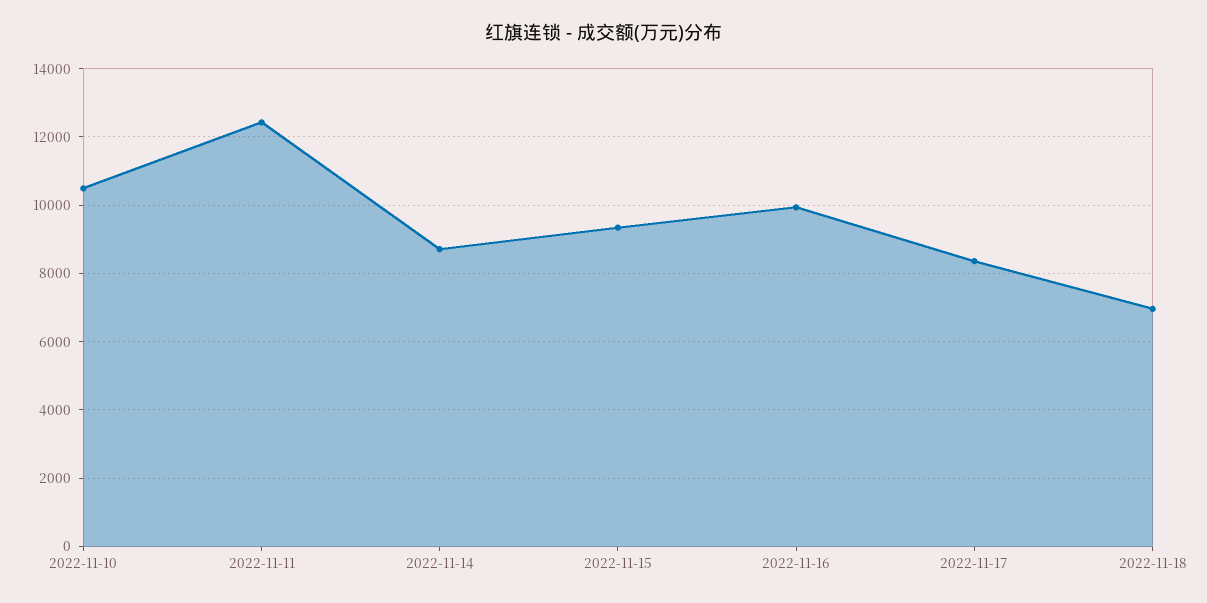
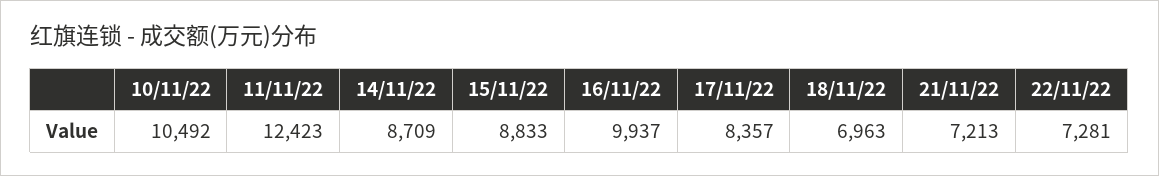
2022-11-15: 9400 -> 8833
21/11/22: none -> 7213
22/11/22: none -> 7281

